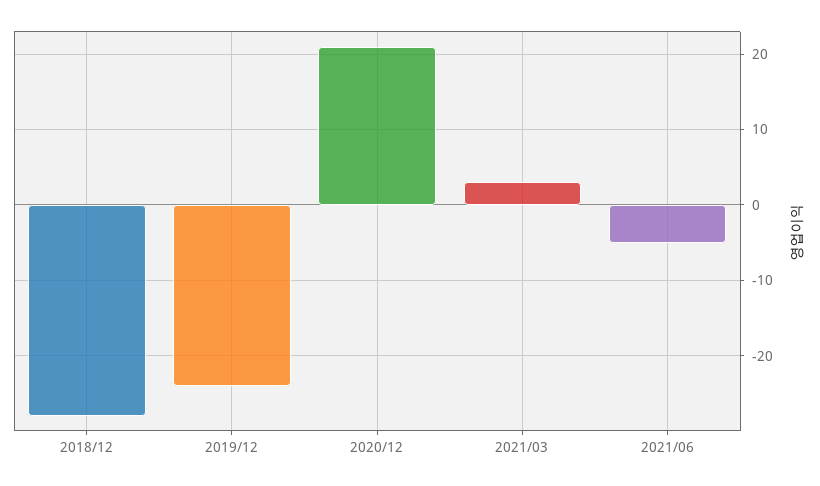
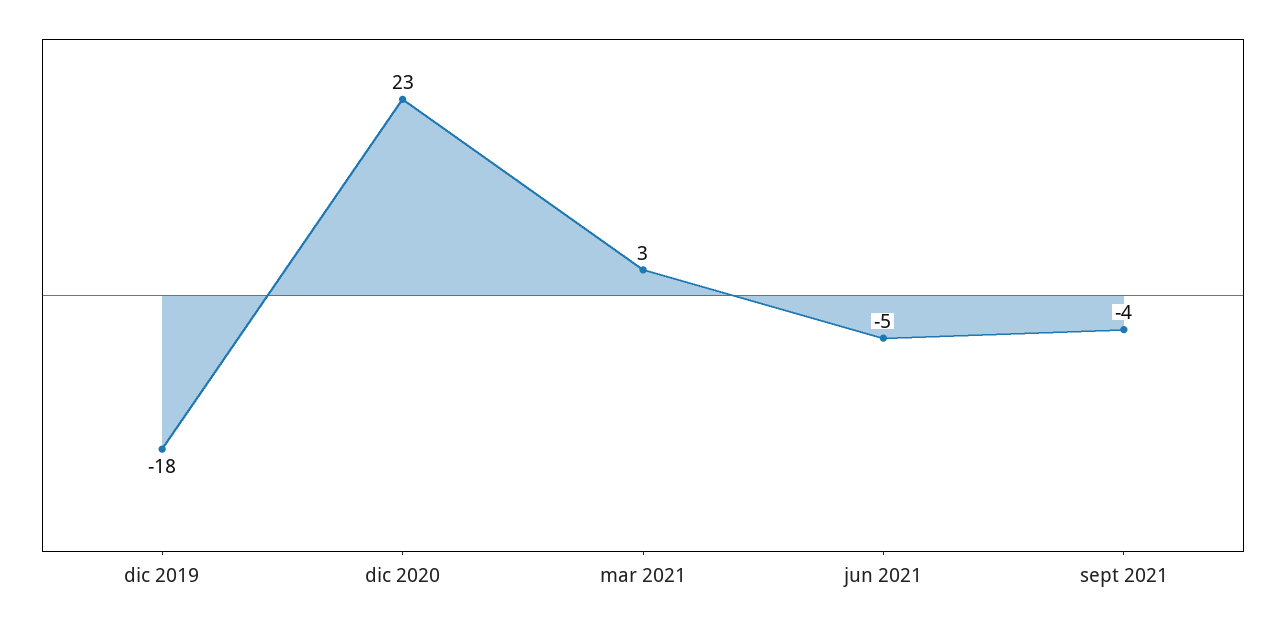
2018/12: -28 -> none
2019/12: -24 -> -18
2020/12: 21 -> 23
sept 2021: none -> -4

